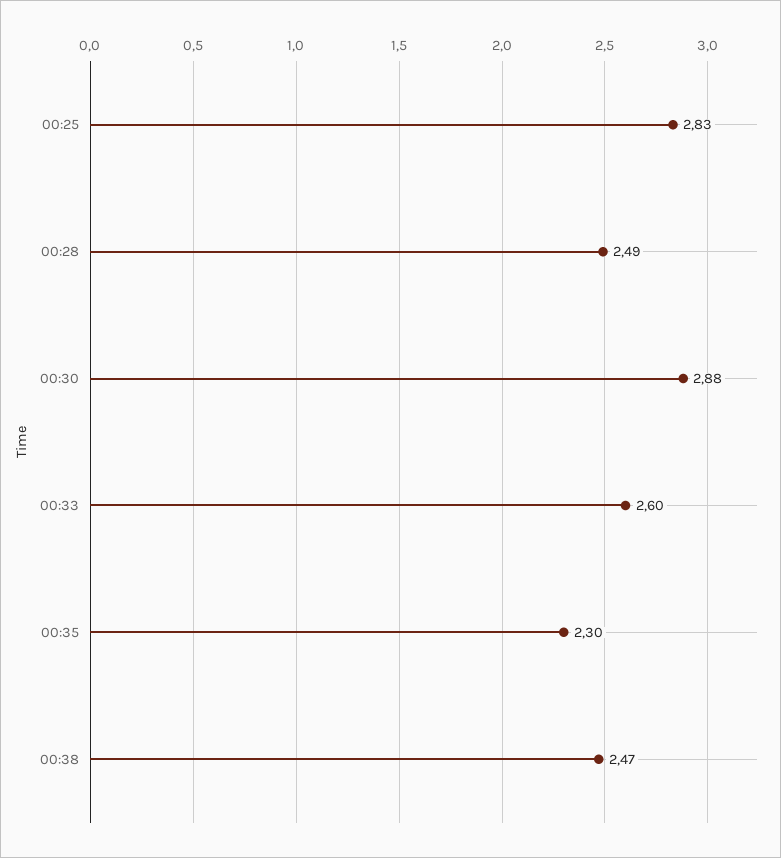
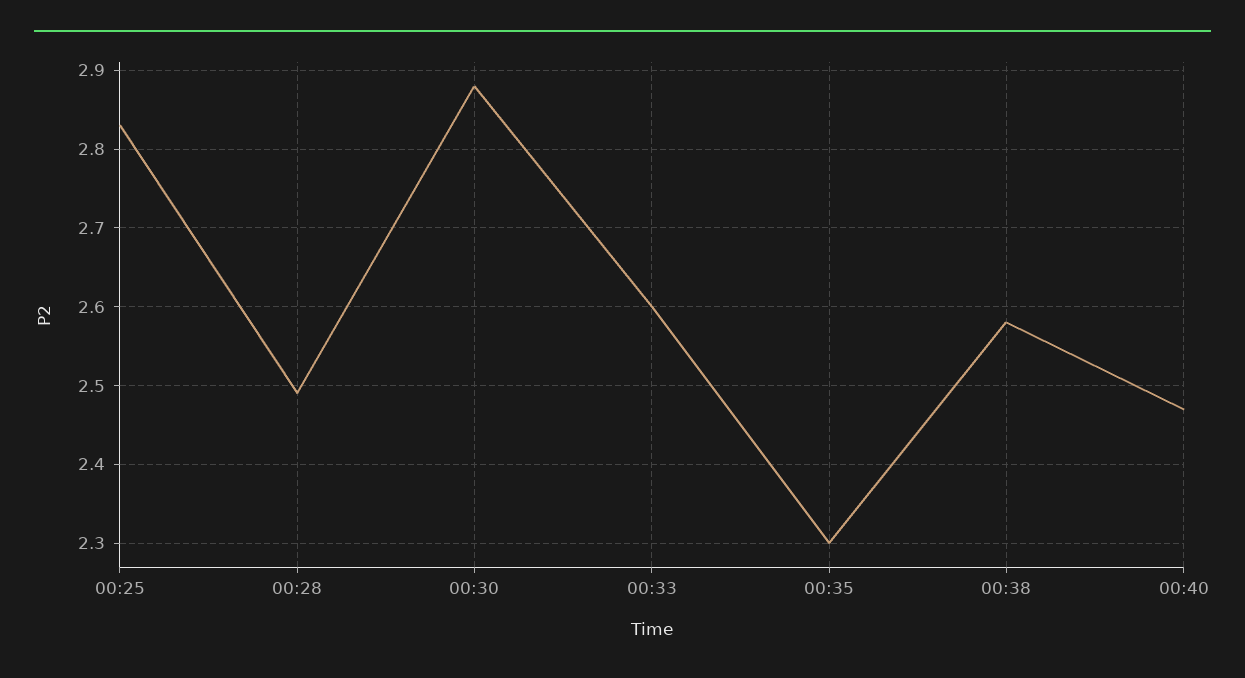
00:38: 2.47 -> 2.58
00:40: none -> 2.47

